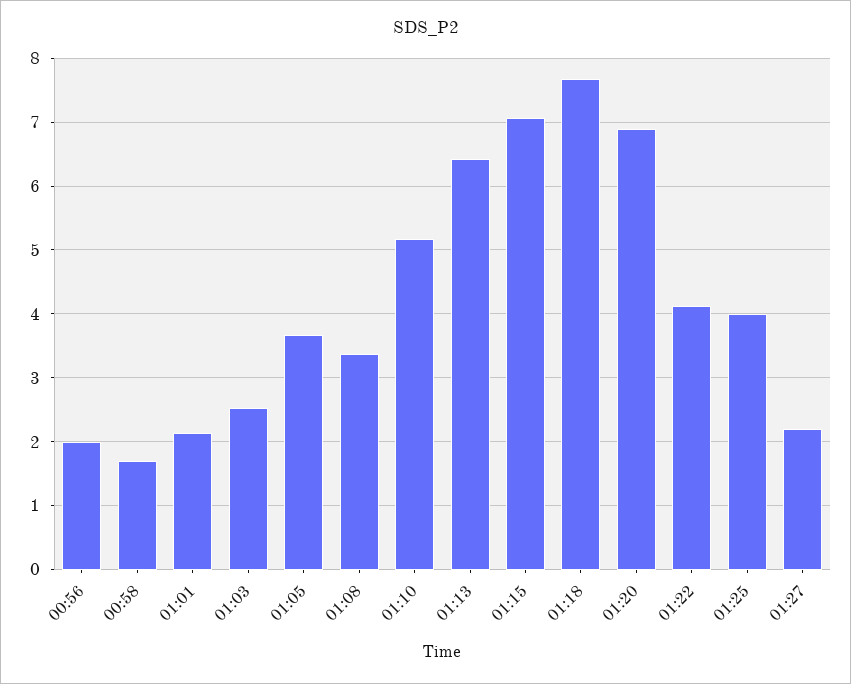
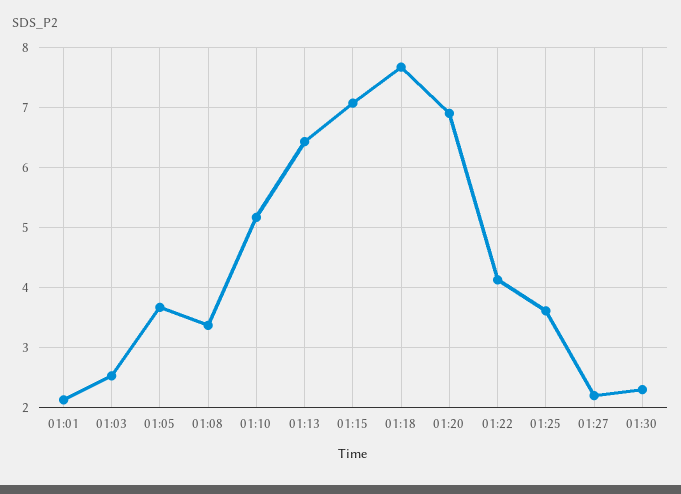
00:56: 2 -> none
00:58: 1.7 -> none
01:25: 4 -> 3.6
01:30: none -> 2.3

